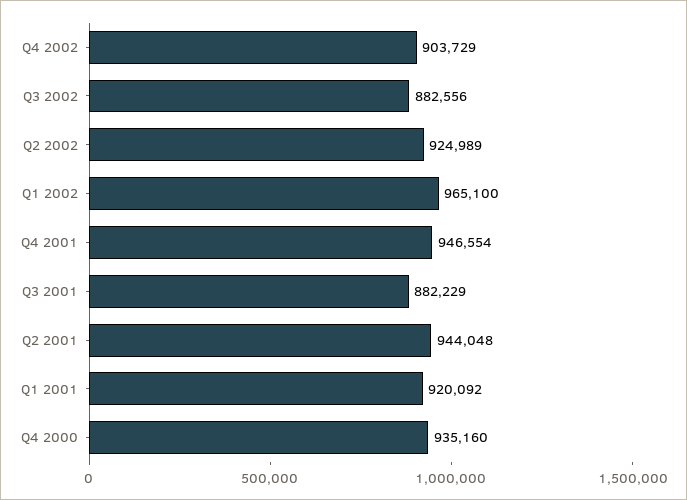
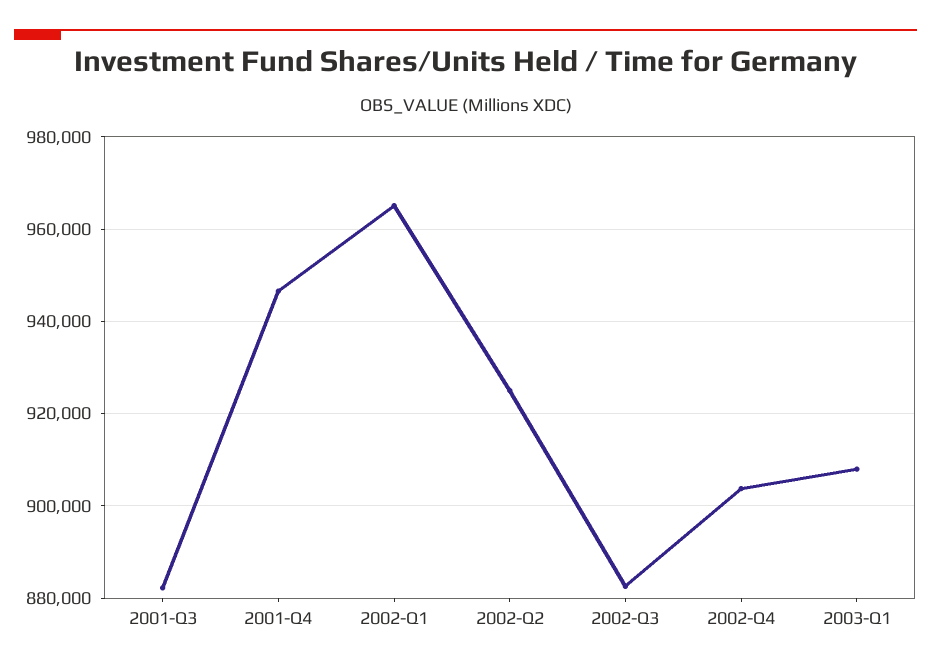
Q2 2001: 944048 -> none
Q1 2001: 920092 -> none
Q4 2000: 935160 -> none
2003-Q1: none -> 908000

